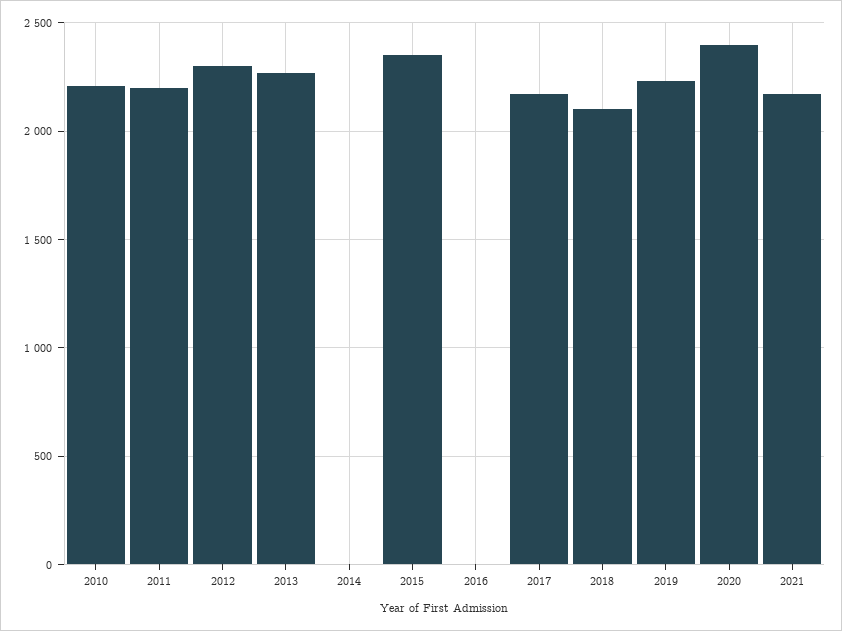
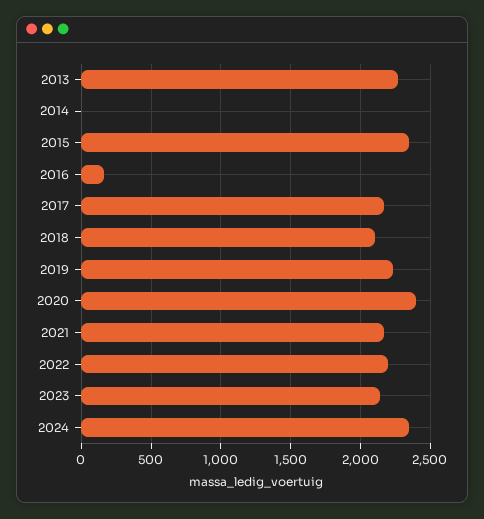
2010: 2200 -> none
2011: 2200 -> none
2012: 2300 -> none
2016: 0 -> 150
2022: none -> 2200
2023: none -> 2150
2024: none -> 2350

